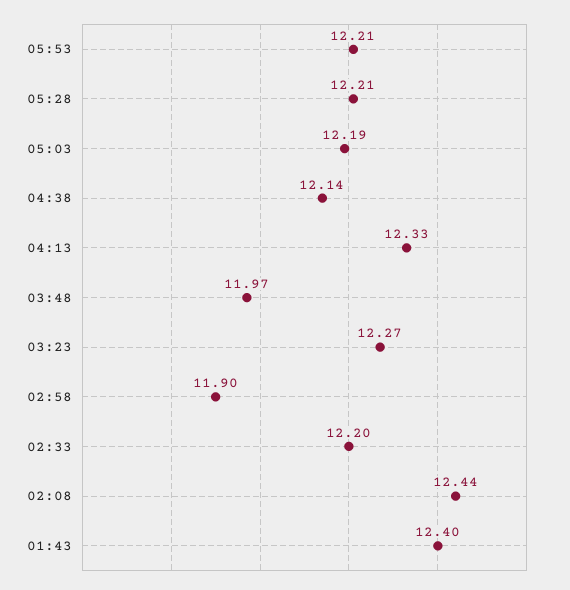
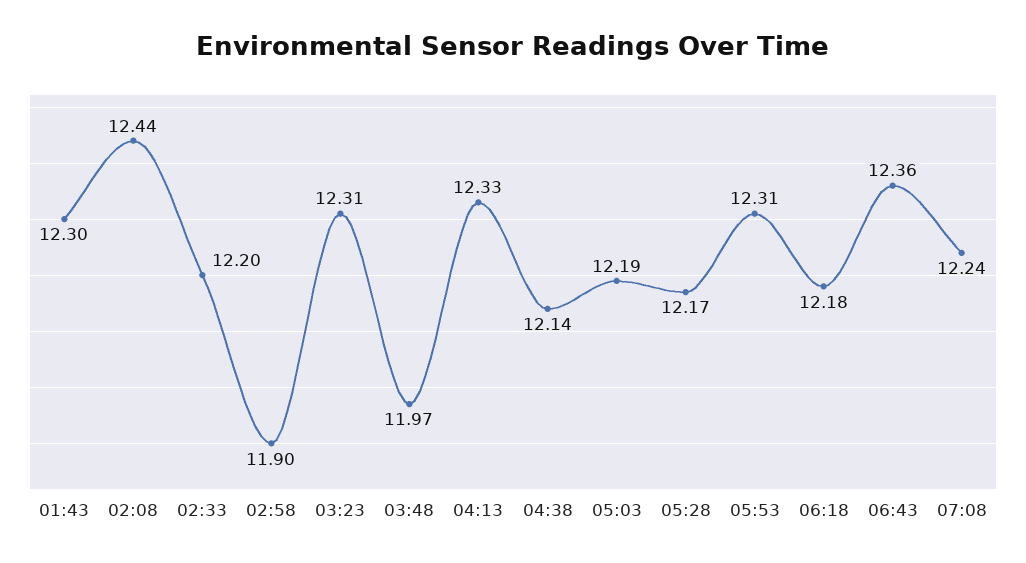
05:53: 12.21 -> 12.31
05:28: 12.21 -> 12.17
03:23: 12.27 -> 12.31
01:43: 12.4 -> 12.3
06:18: none -> 12.18
06:43: none -> 12.36
07:08: none -> 12.24

